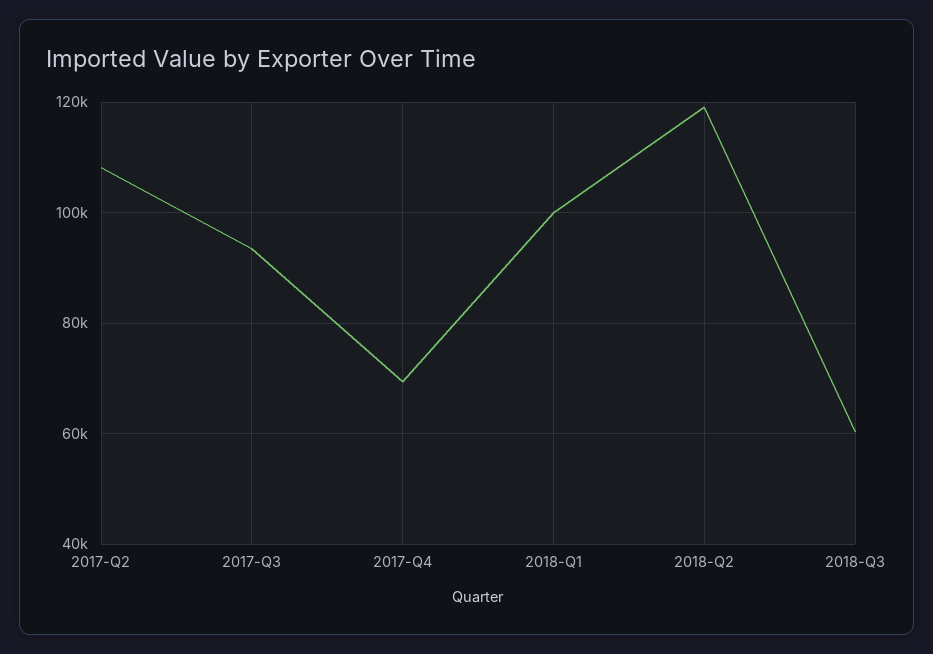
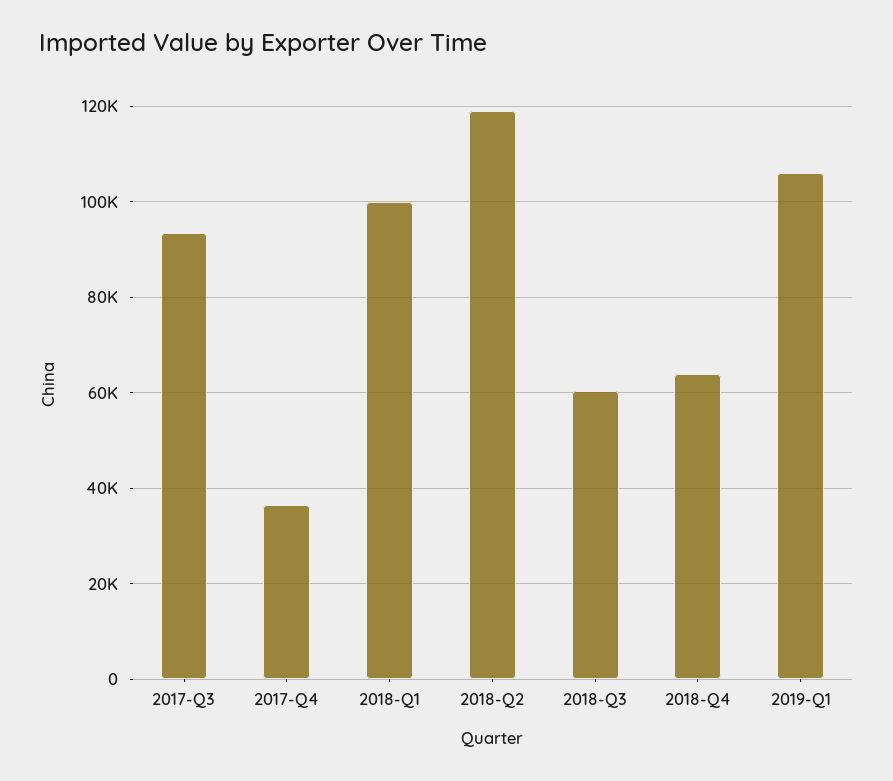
2017-Q2: 108000 -> none
2017-Q4: 70000 -> 36000
2018-Q4: none -> 64000
2019-Q1: none -> 106000

